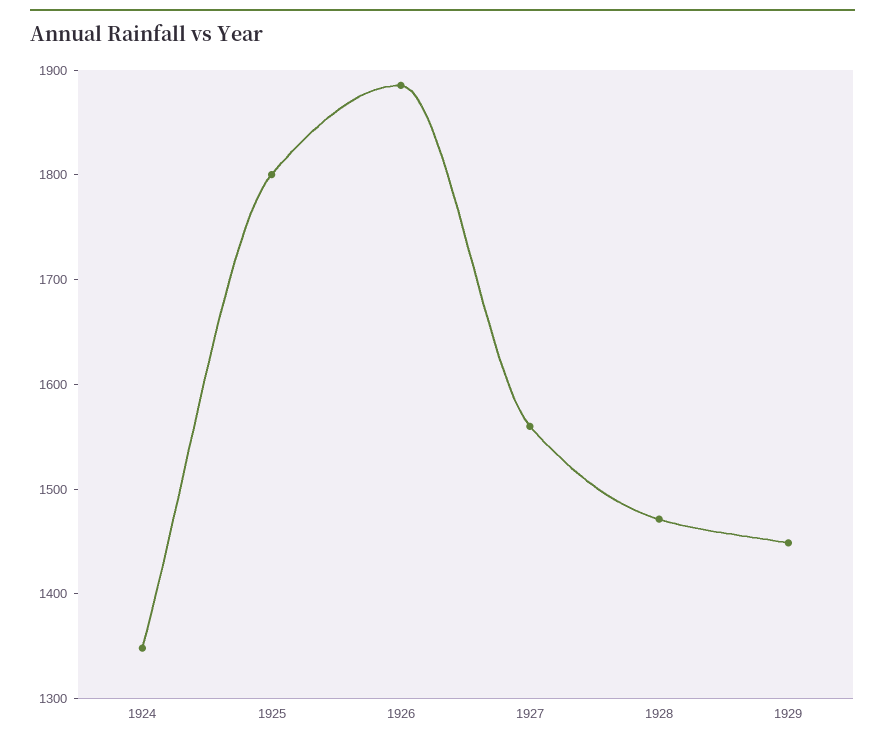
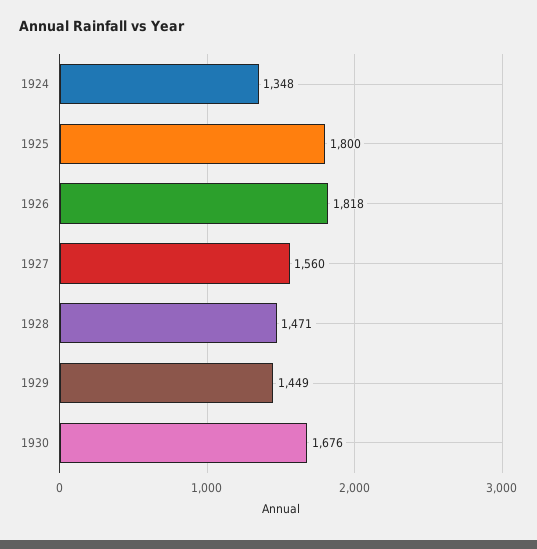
1926: 1880 -> 1818
1930: none -> 1676

